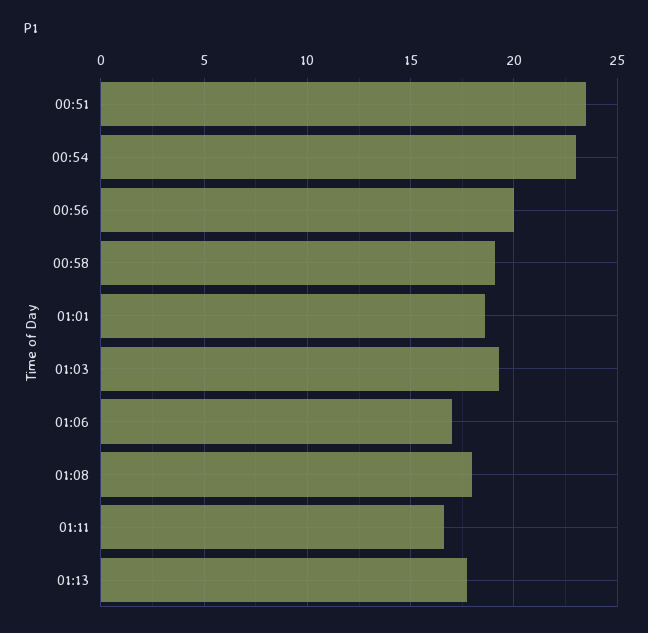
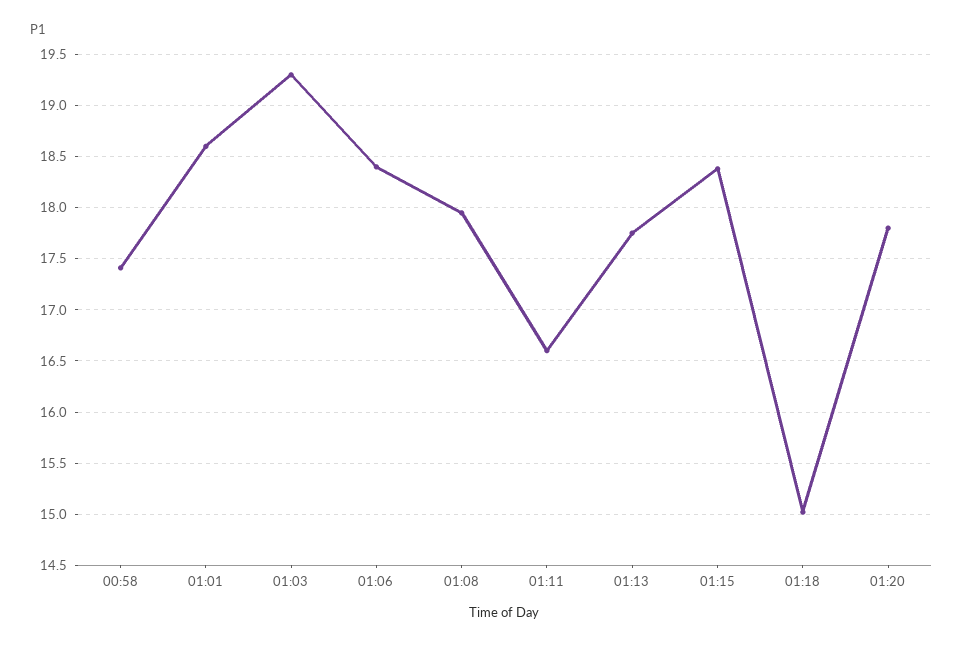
00:51: 23.5 -> none
00:54: 23 -> none
00:56: 20 -> none
00:58: 19 -> 17.4
01:06: 17 -> 18.4
01:15: none -> 18.4
01:18: none -> 15
01:20: none -> 17.8

